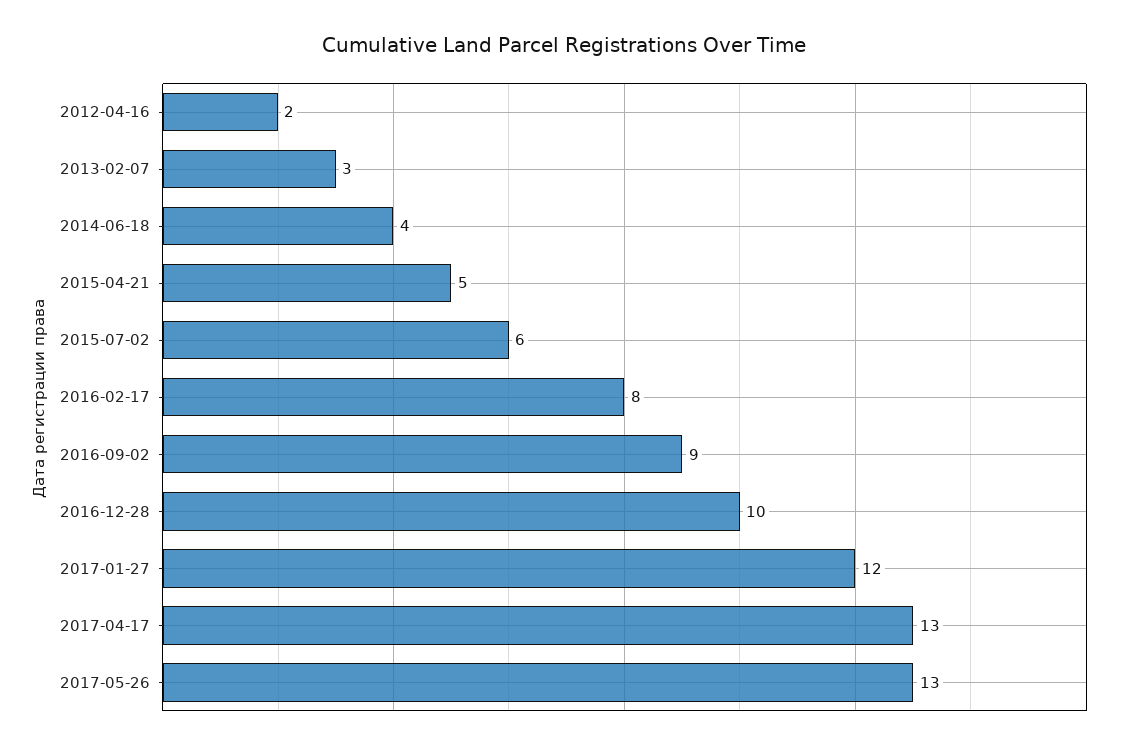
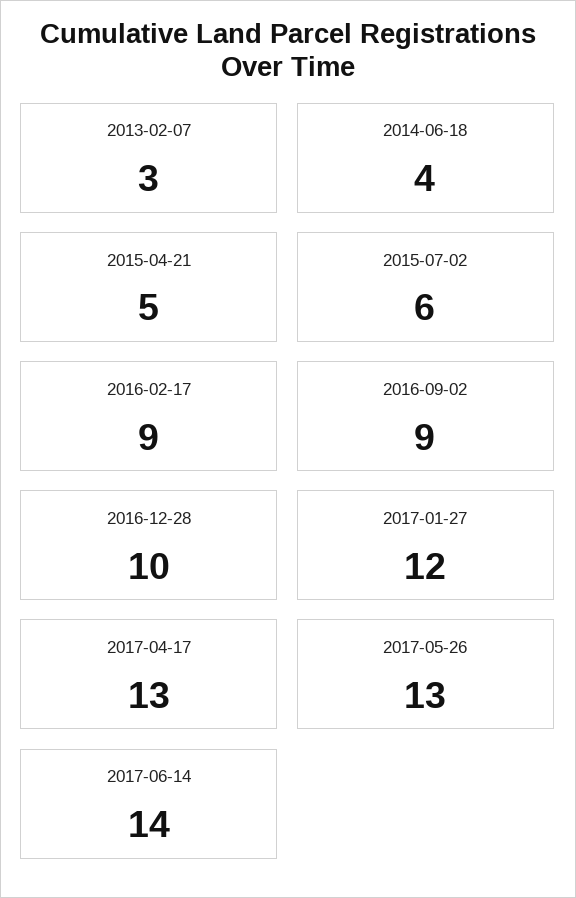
2012-04-16: 2 -> none
2016-02-17: 8 -> 9
2017-06-14: none -> 14

